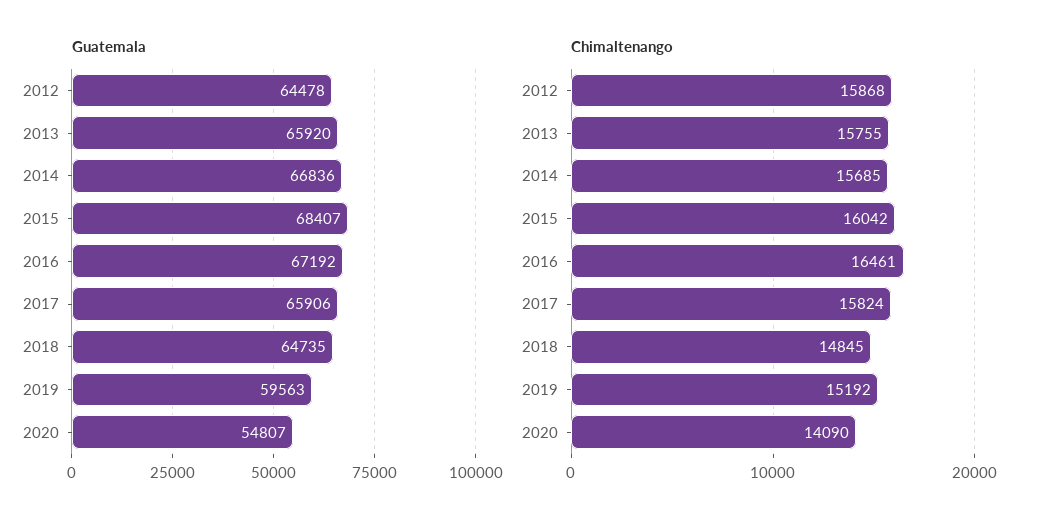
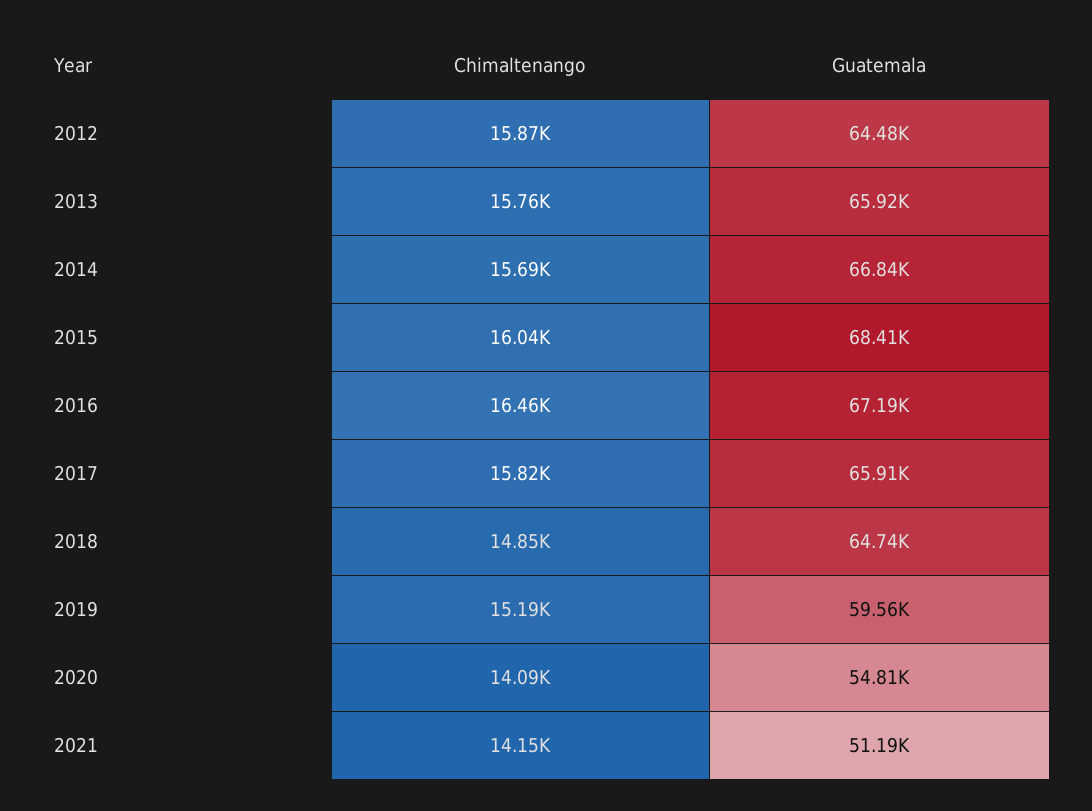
Chimaltenango, 2021: none -> 14150
Guatemala, 2021: none -> 51190

